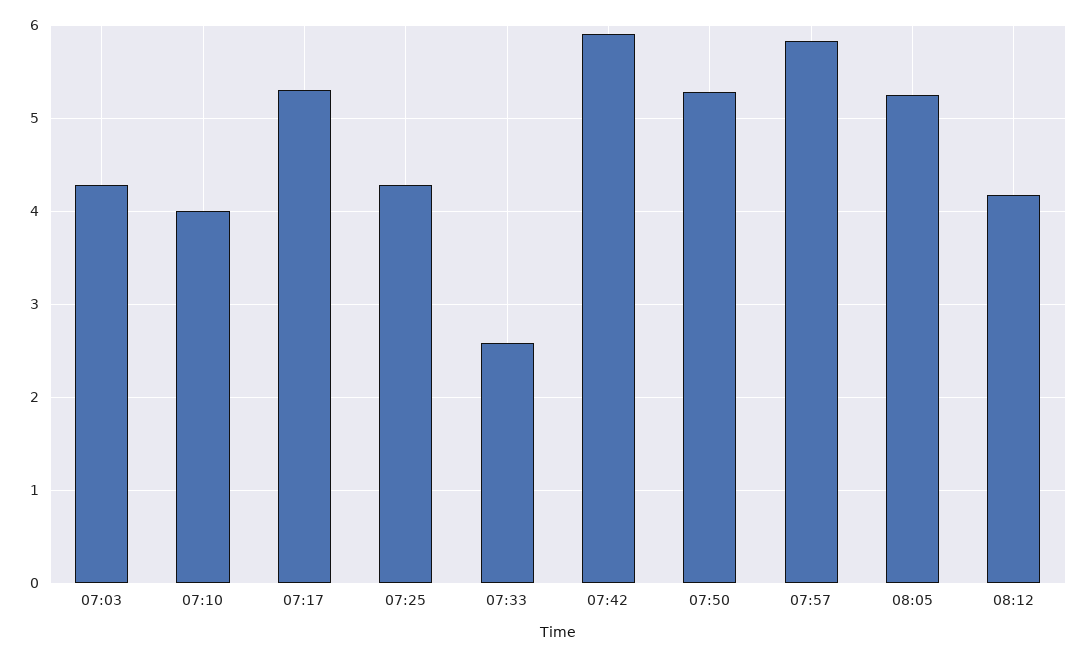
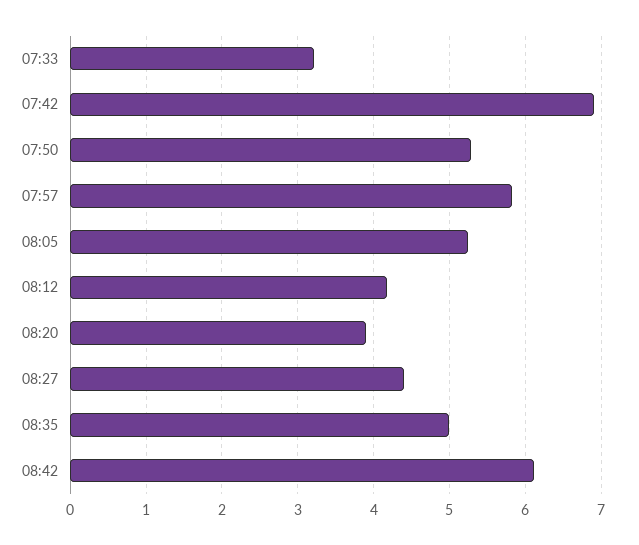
07:03: 4.3 -> none
07:10: 4 -> none
07:17: 5.3 -> none
07:25: 4.3 -> none
07:33: 2.6 -> 3.2
07:42: 5.9 -> 6.9
08:20: none -> 3.9
08:27: none -> 4.4
08:35: none -> 5
08:42: none -> 6.1

